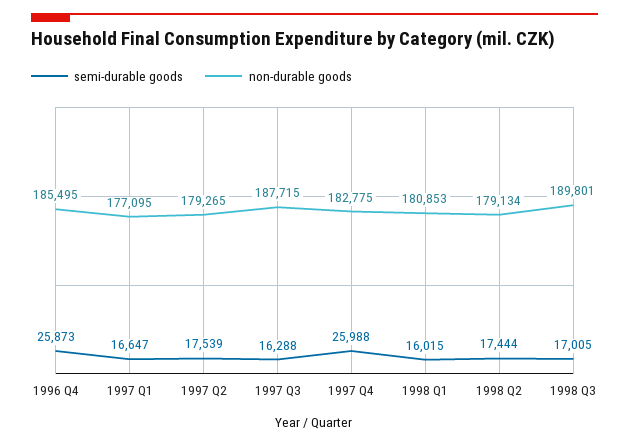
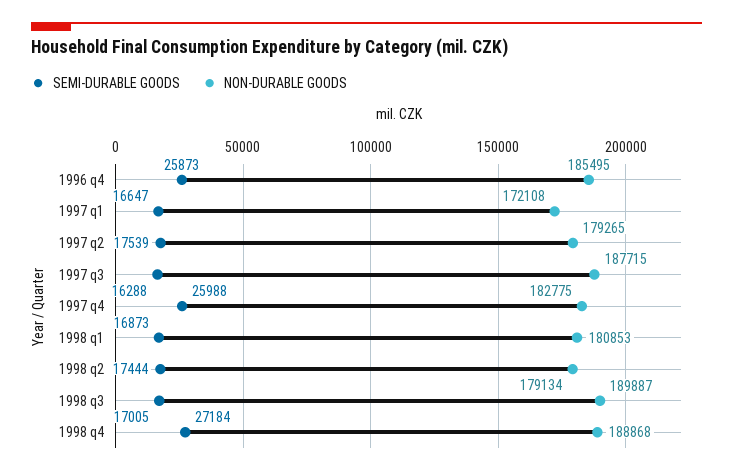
non-durable goods, 1997 Q1: 177095 -> 172108
semi-durable goods, 1998 Q1: 16015 -> 16873
non-durable goods, 1998 Q3: 189801 -> 189887
semi-durable goods, 1998 q4: none -> 27184
non-durable goods, 1998 q4: none -> 188868

